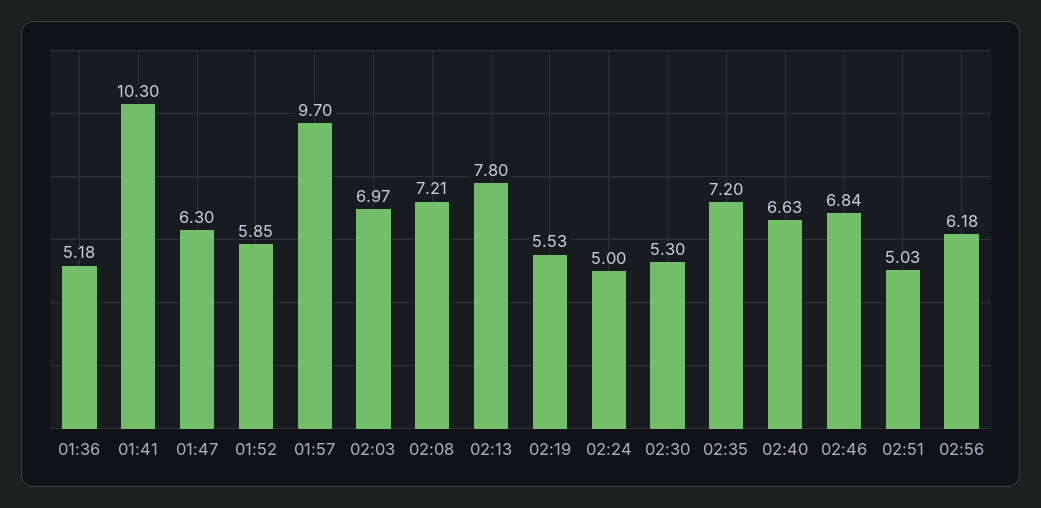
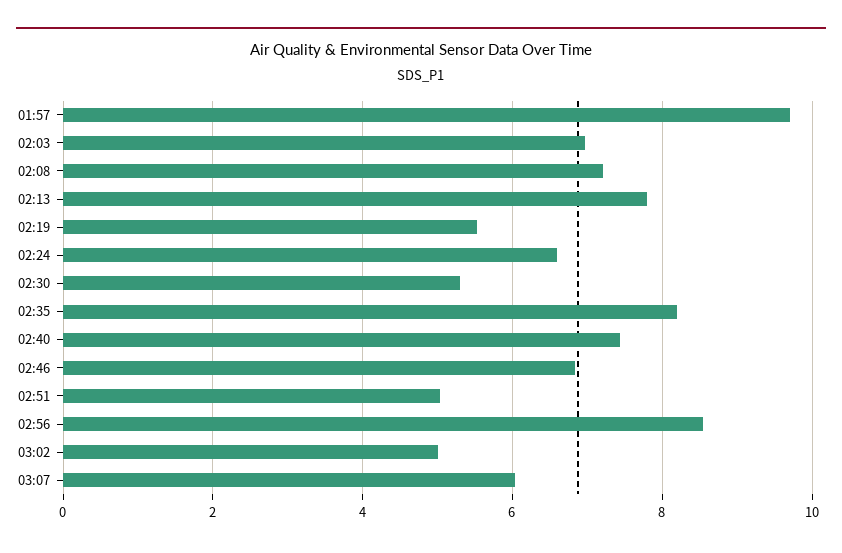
01:36: 5.18 -> none
01:41: 10.3 -> none
01:47: 6.3 -> none
01:52: 5.85 -> none
02:24: 5 -> 6.6
02:35: 7.2 -> 8.2
02:40: 6.63 -> 7.4
02:56: 6.18 -> 8.6
03:02: none -> 5
03:07: none -> 6

